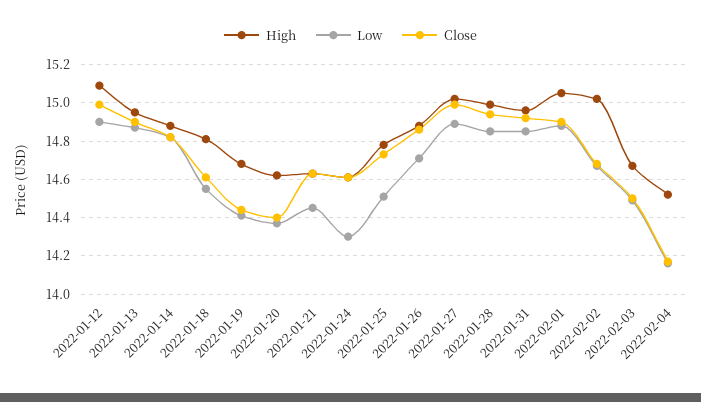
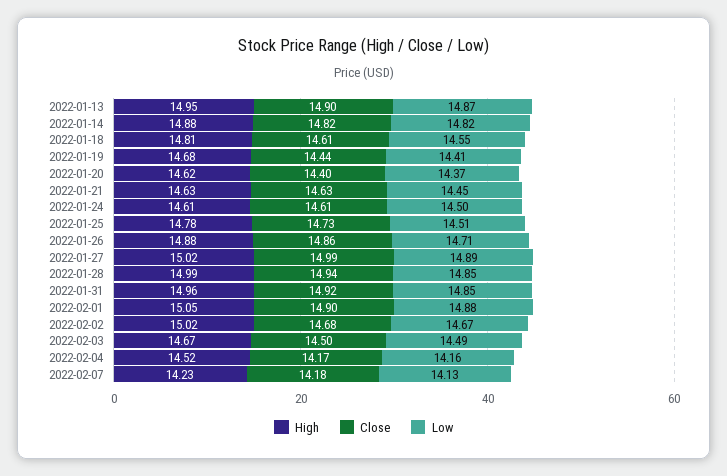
High, 2022-01-12: 15.1 -> none
Low, 2022-01-12: 14.9 -> none
Close, 2022-01-12: 15 -> none
Low, 2022-01-24: 14.3 -> 14.5
High, 2022-02-07: none -> 14.23
Close, 2022-02-07: none -> 14.18
Low, 2022-02-07: none -> 14.13

